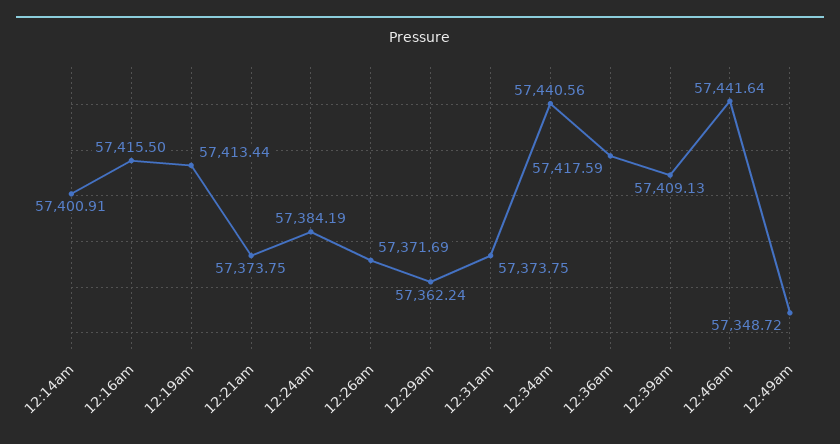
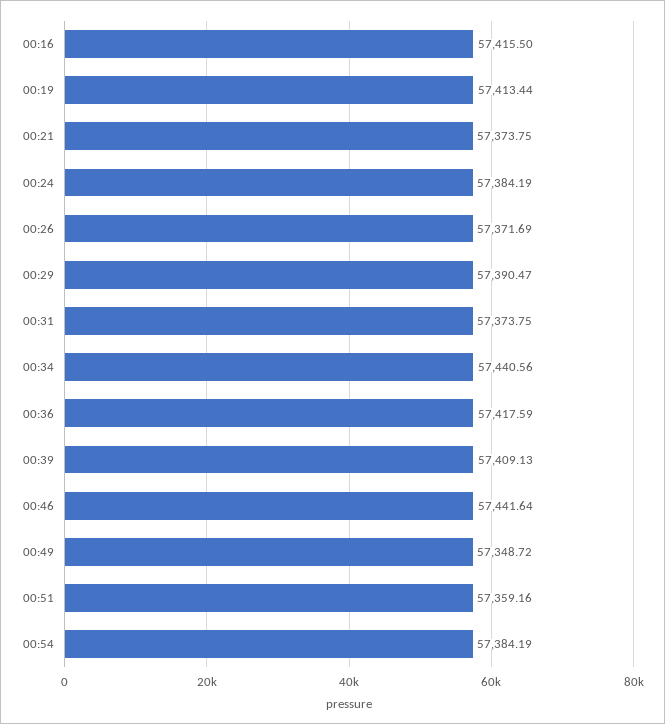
12:14am: 57400.91 -> none
12:29am: 57362.24 -> 57390.47
00:51: none -> 57359.16
00:54: none -> 57384.19

